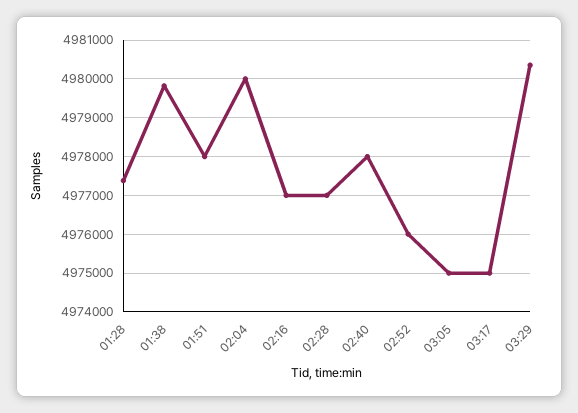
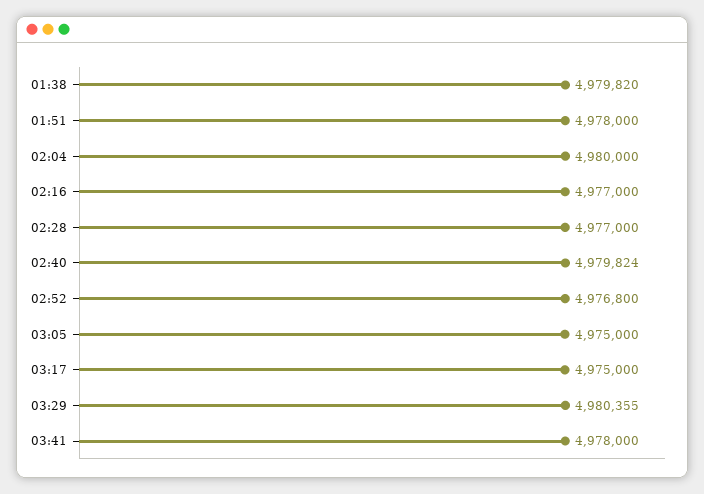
01:28: 4977400 -> none
02:40: 4978000 -> 4979824
02:52: 4976000 -> 4976800
03:41: none -> 4978000

